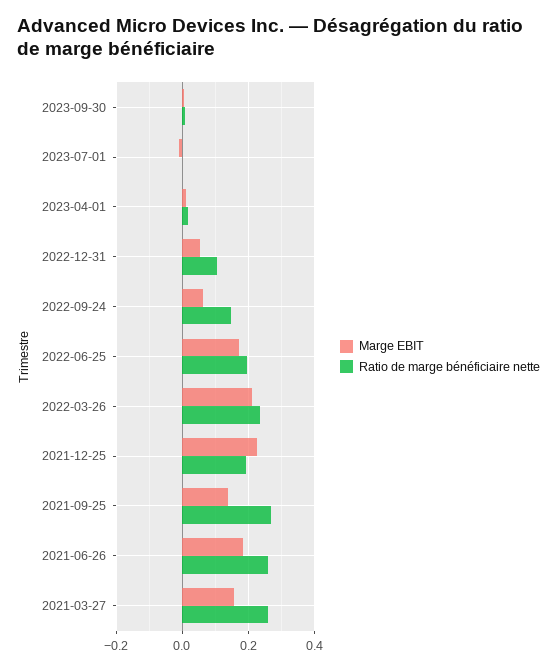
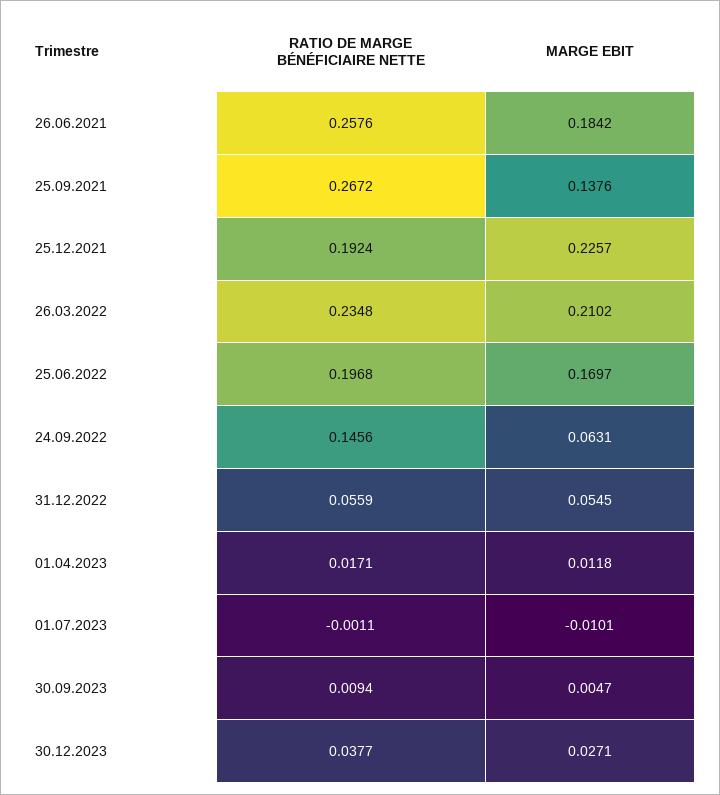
Ratio de marge bénéficiaire nette, 2022-12-31: 0.1 -> 0.0559
Marge EBIT, 2021-03-27: 0.16 -> none
Ratio de marge bénéficiaire nette, 2021-03-27: 0.26 -> none
Ratio de marge bénéficiaire nette, 30.12.2023: none -> 0.0377
Marge EBIT, 30.12.2023: none -> 0.0271

